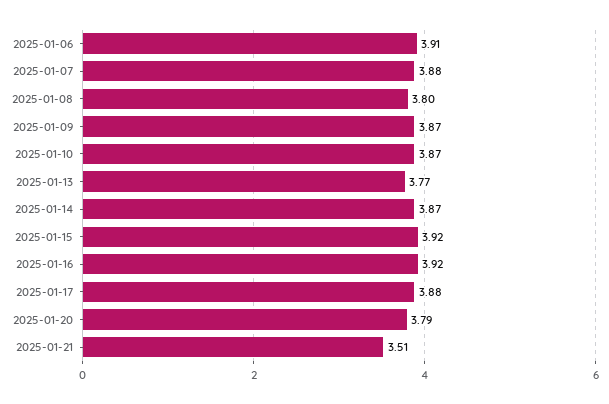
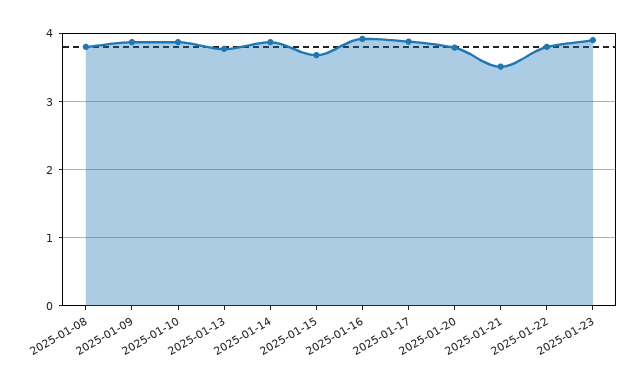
2025-01-06: 3.91 -> none
2025-01-07: 3.88 -> none
2025-01-15: 3.92 -> 3.7
2025-01-22: none -> 3.8
2025-01-23: none -> 3.9

